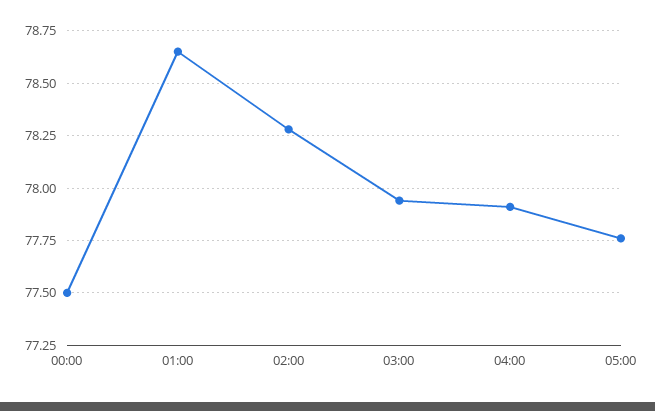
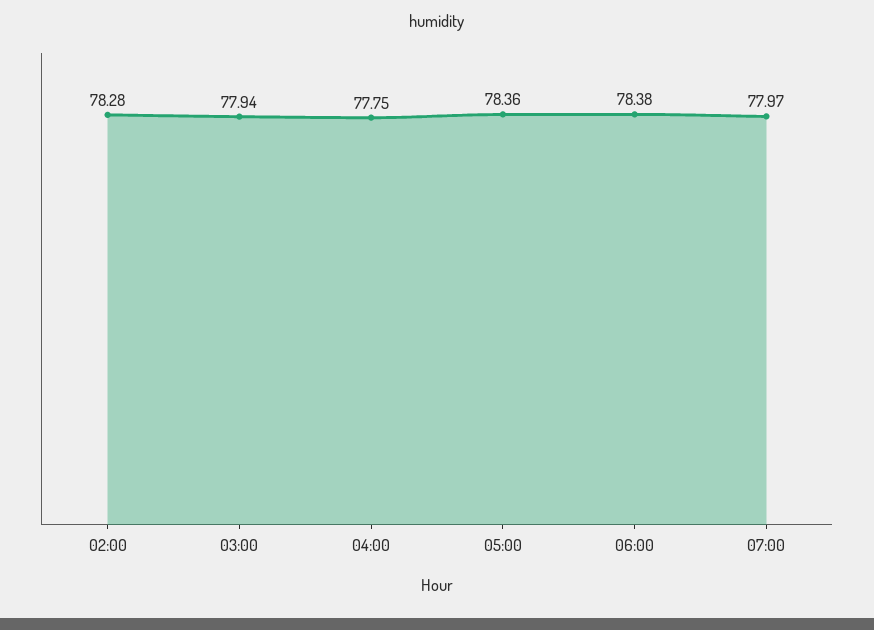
00:00: 77.5 -> none
01:00: 78.65 -> none
04:00: 77.9 -> 77.75
05:00: 77.75 -> 78.36
06:00: none -> 78.38
07:00: none -> 77.97

